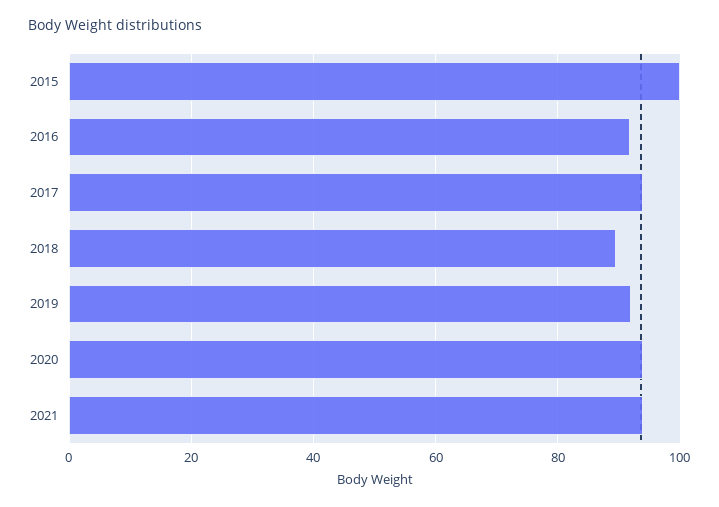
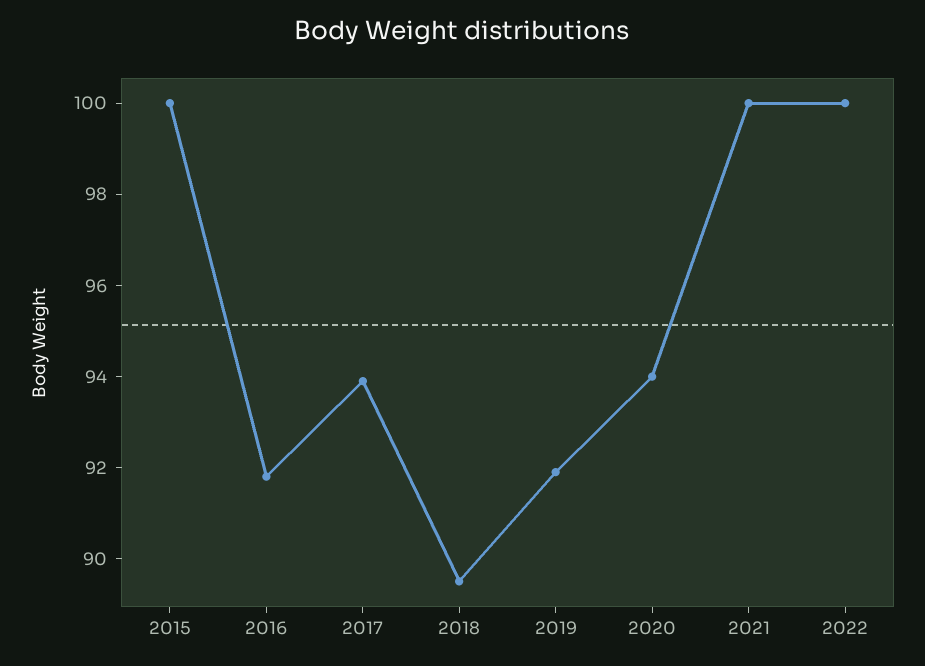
2021: 94 -> 100
2022: none -> 100

